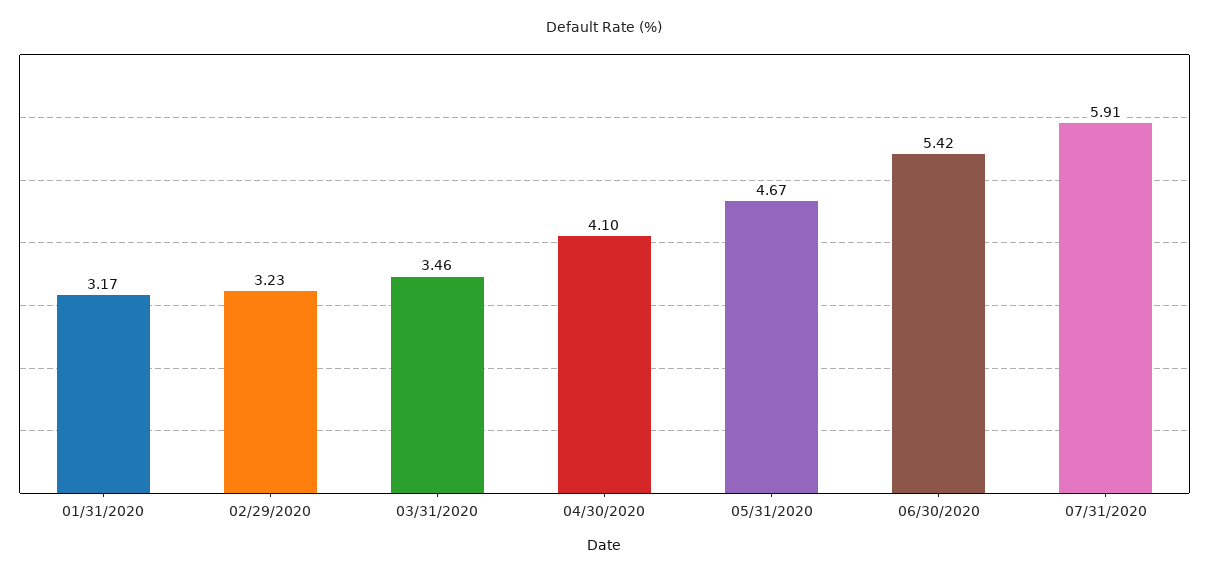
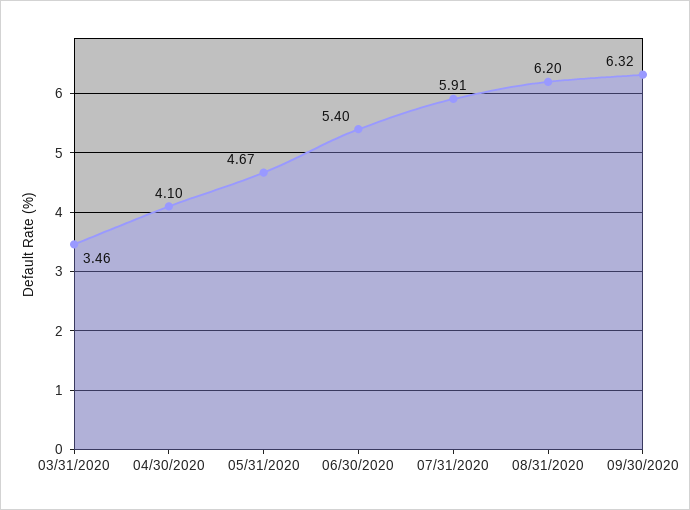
01/31/2020: 3.17 -> none
02/29/2020: 3.23 -> none
06/30/2020: 5.42 -> 5.4
08/31/2020: none -> 6.2
09/30/2020: none -> 6.32

